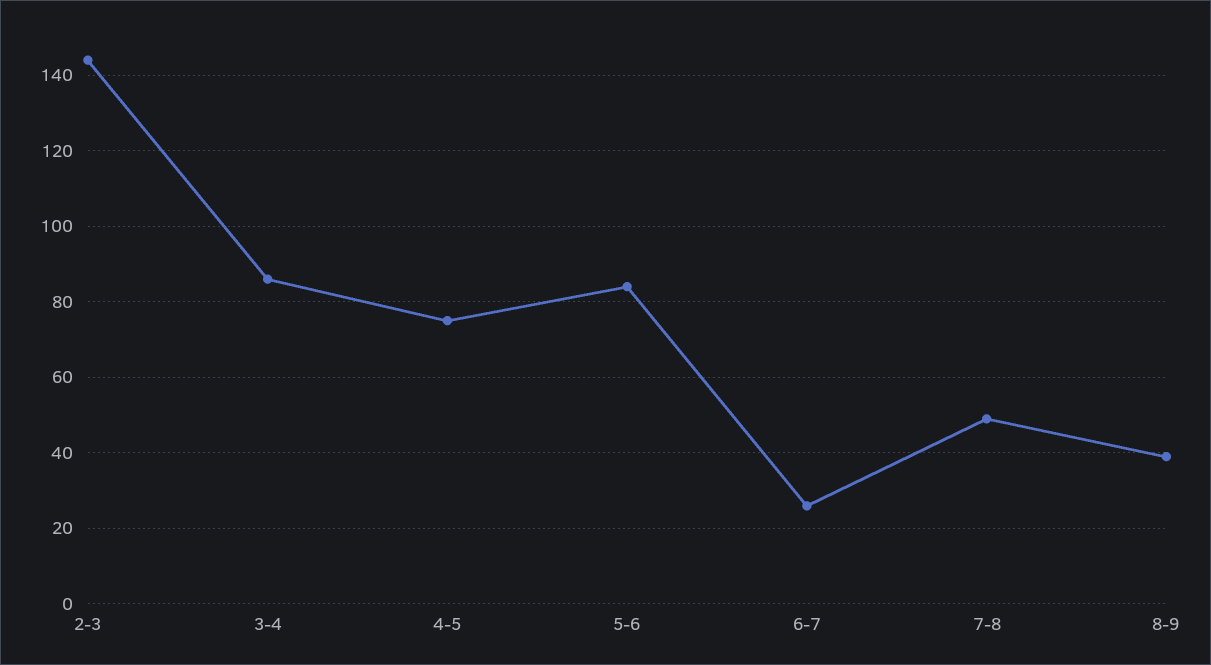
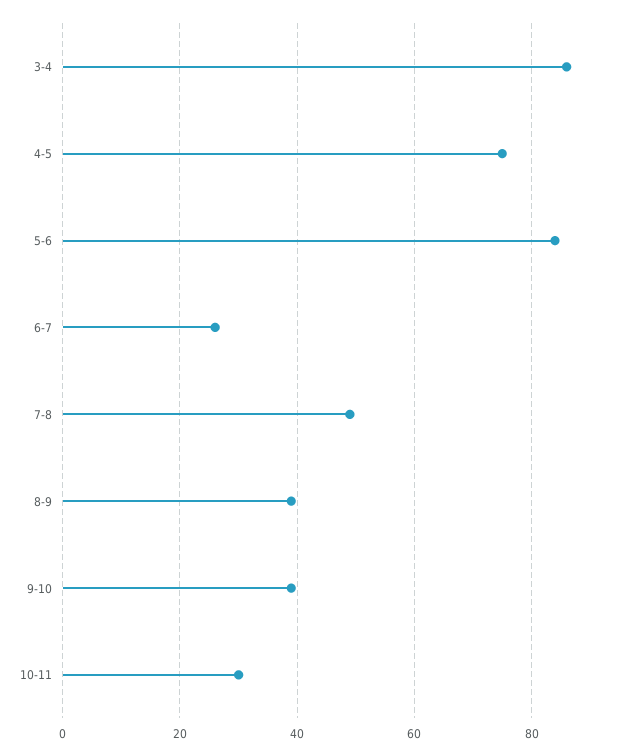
2-3: 145 -> none
9-10: none -> 40
10-11: none -> 30

